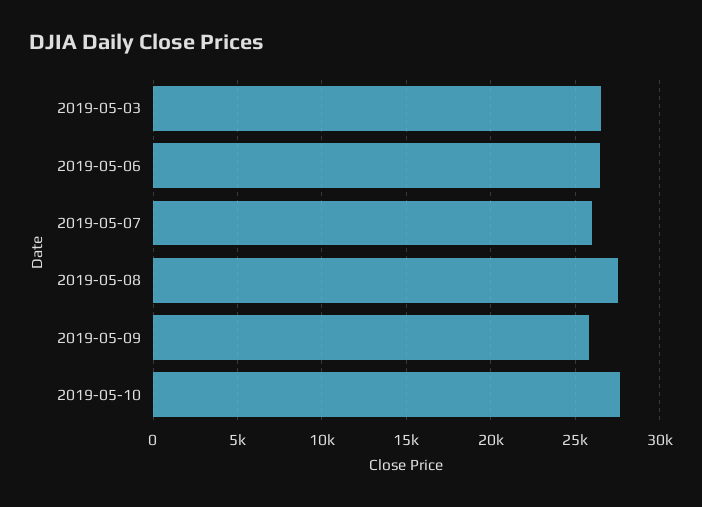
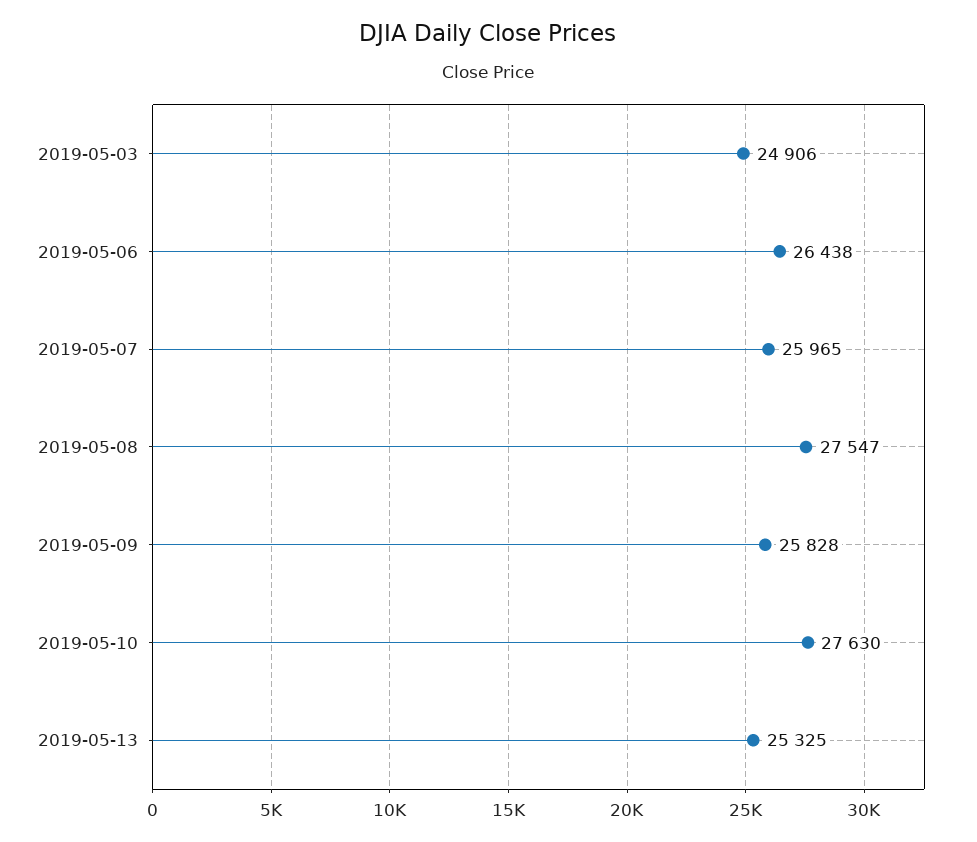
2019-05-03: 26500 -> 24906
2019-05-13: none -> 25325

